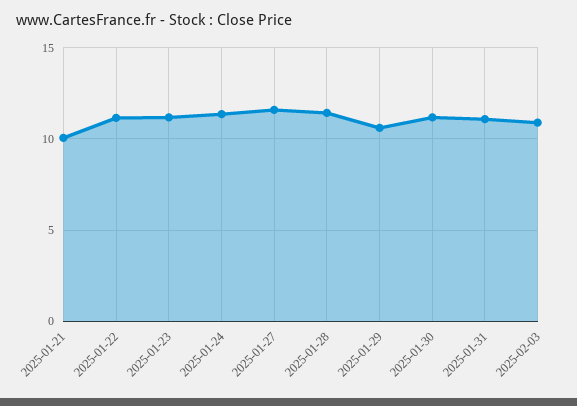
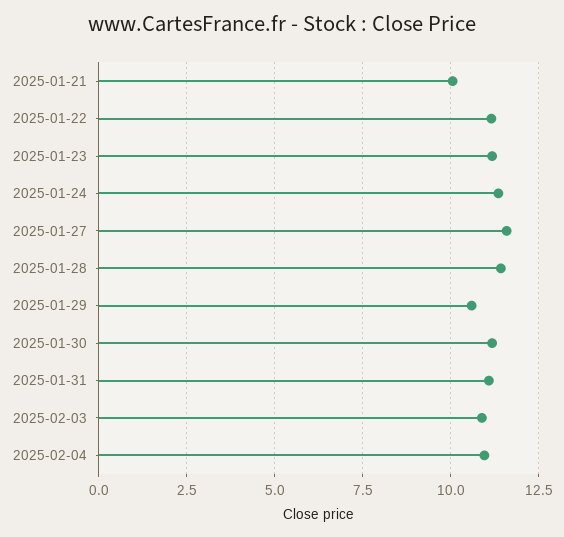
2025-02-04: none -> 11

